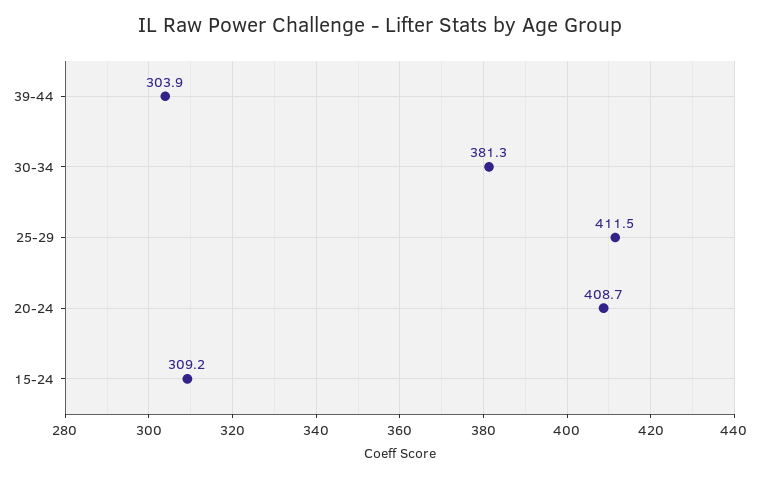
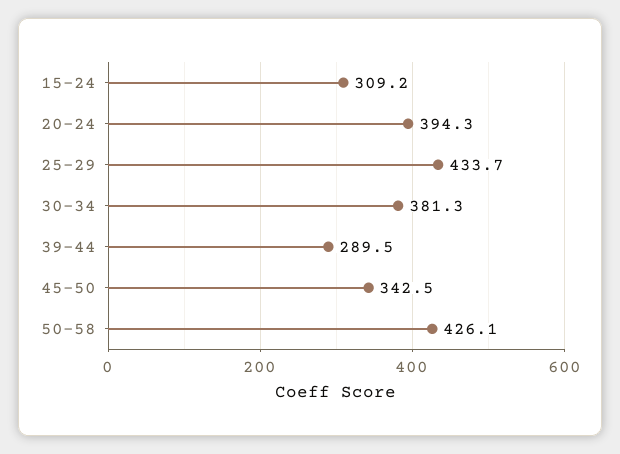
39-44: 303.9 -> 289.5
25-29: 411.5 -> 433.7
20-24: 408.7 -> 394.3
45-50: none -> 342.5
50-58: none -> 426.1

